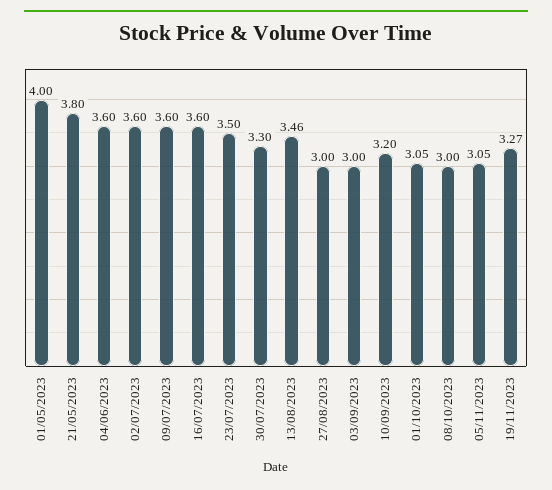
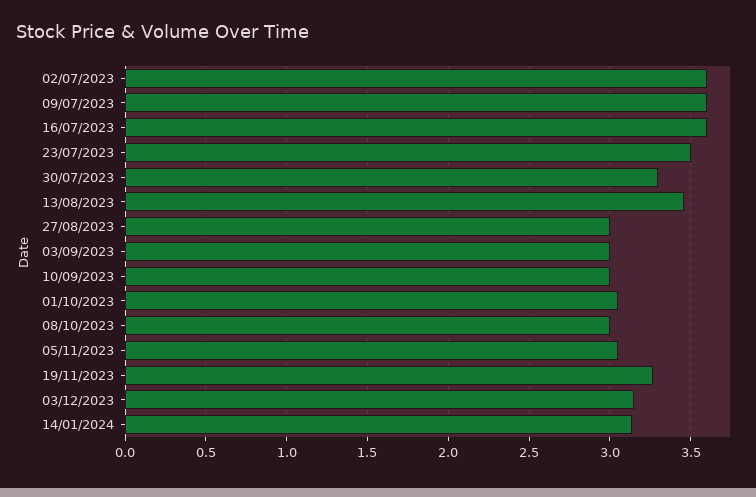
01/05/2023: 4 -> none
21/05/2023: 3.8 -> none
04/06/2023: 3.6 -> none
10/09/2023: 3.2 -> 3
03/12/2023: none -> 3.15
14/01/2024: none -> 3.15

